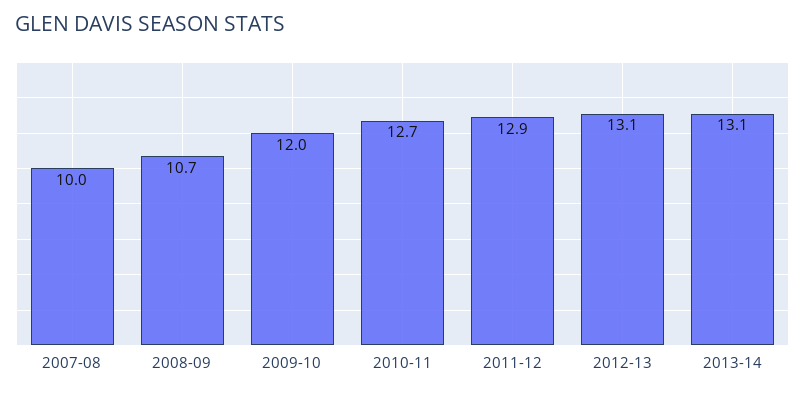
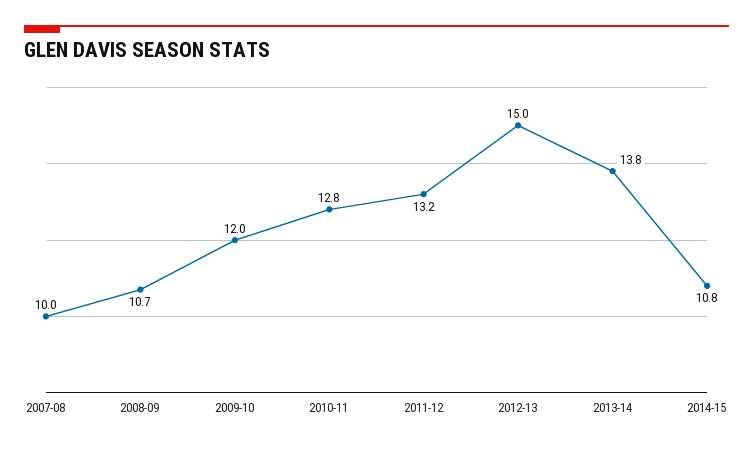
2010-11: 12.7 -> 12.8
2011-12: 12.9 -> 13.2
2012-13: 13.1 -> 15
2013-14: 13.1 -> 13.8
2014-15: none -> 10.8

